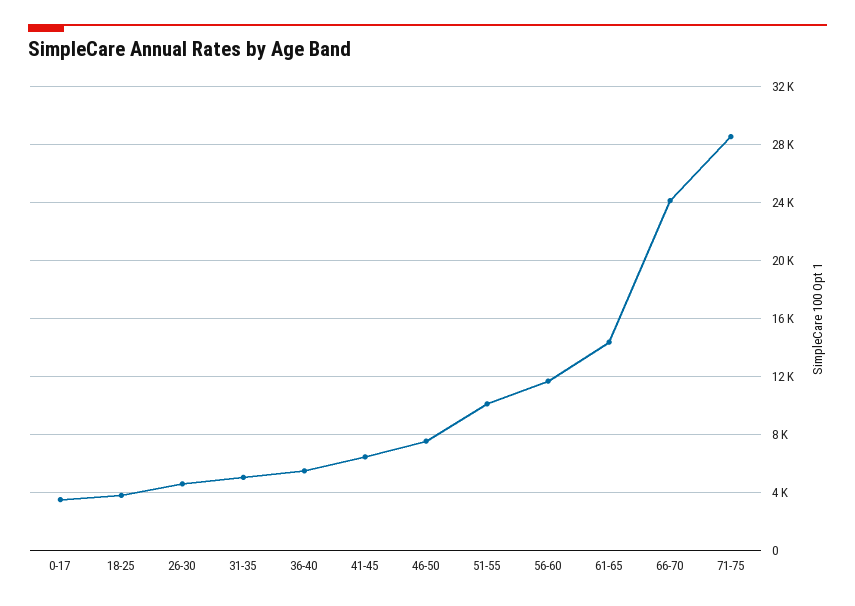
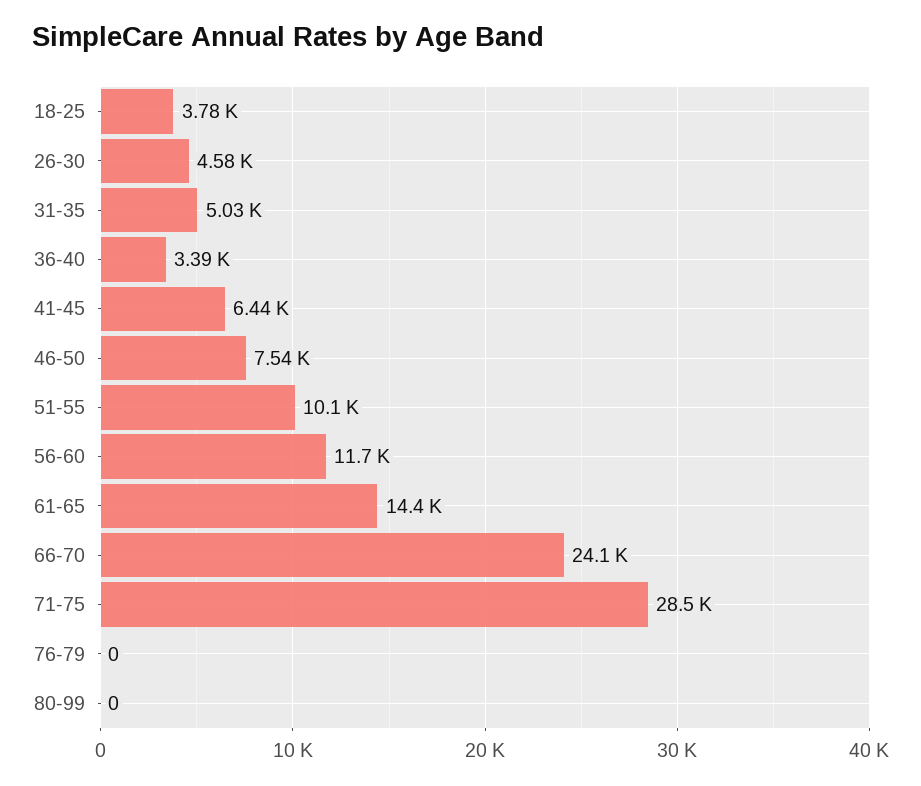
0-17: 3500 -> none
36-40: 5500 -> 3390
76-79: none -> 0
80-99: none -> 0

